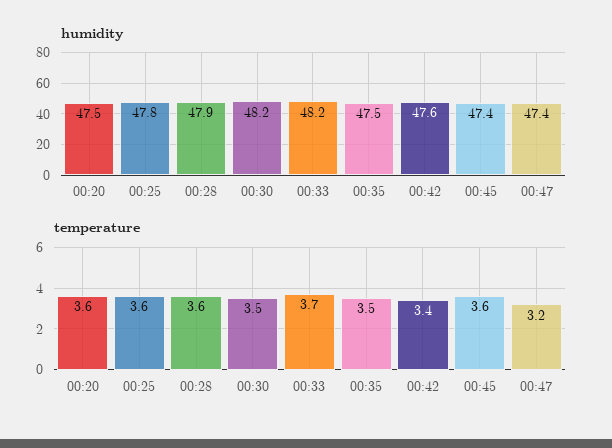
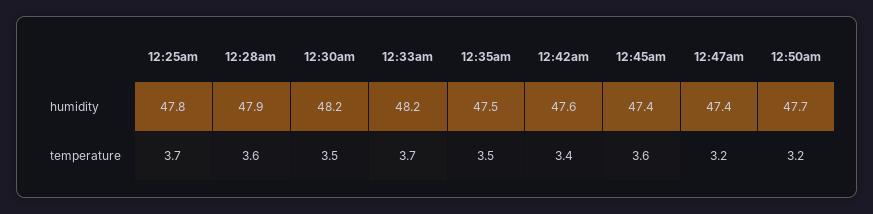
humidity, 00:20: 47.5 -> none
temperature, 00:20: 3.6 -> none
temperature, 00:25: 3.6 -> 3.7
humidity, 12:50am: none -> 47.7
temperature, 12:50am: none -> 3.2

